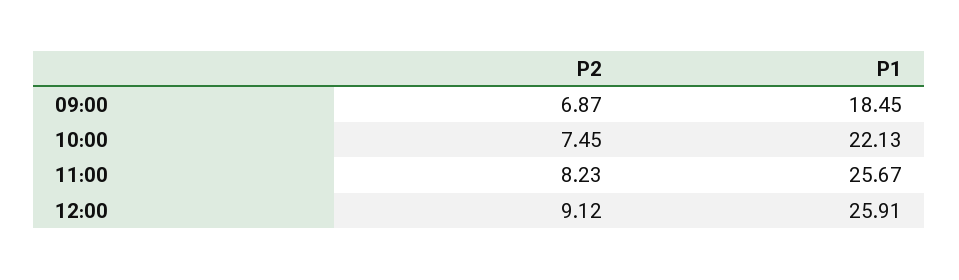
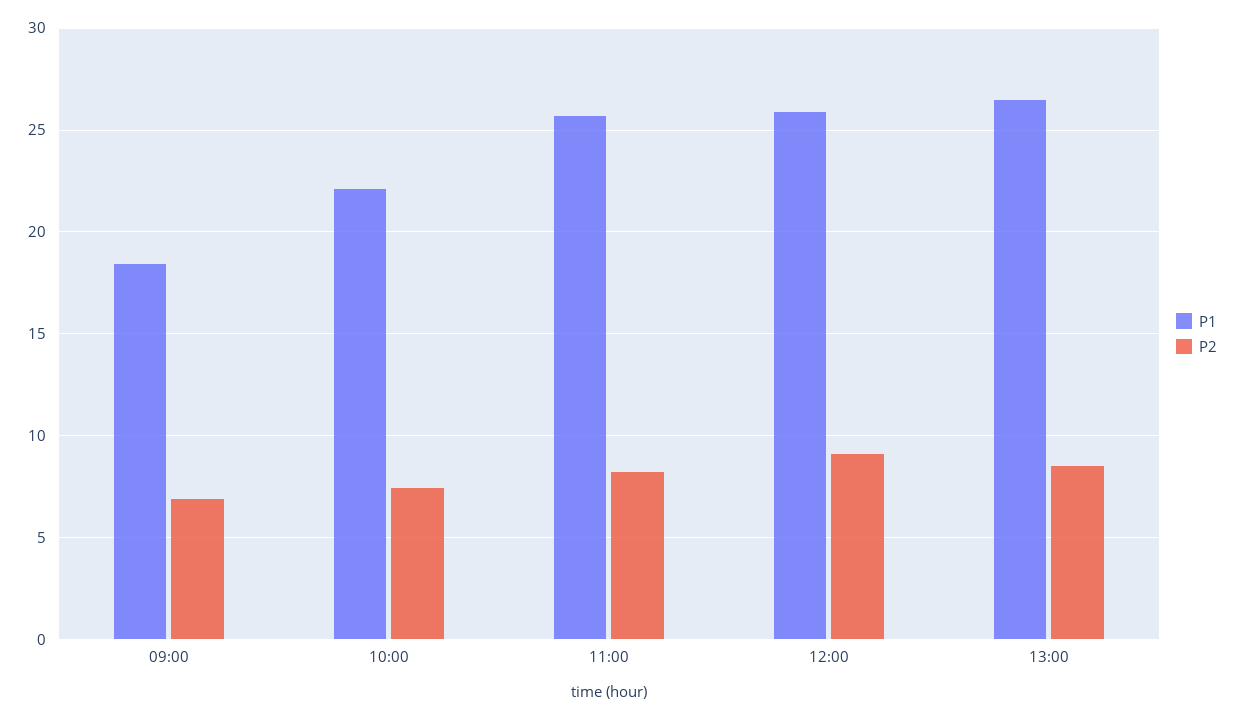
P1, 13:00: none -> 26.5
P2, 13:00: none -> 8.5

